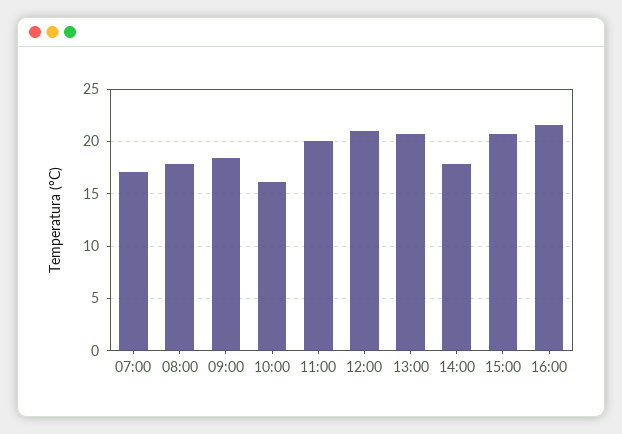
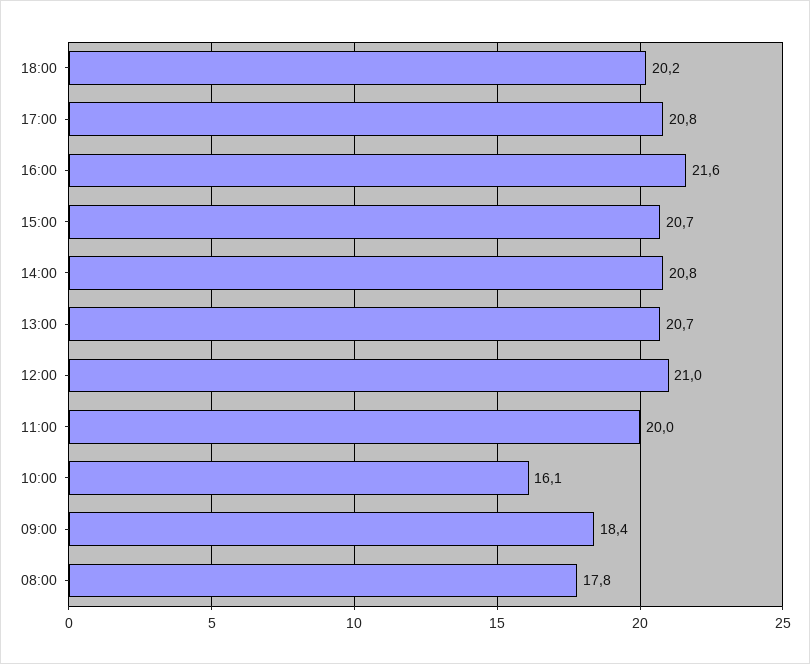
07:00: 17 -> none
14:00: 18 -> 20.8
18:00: none -> 20.2
17:00: none -> 20.8

